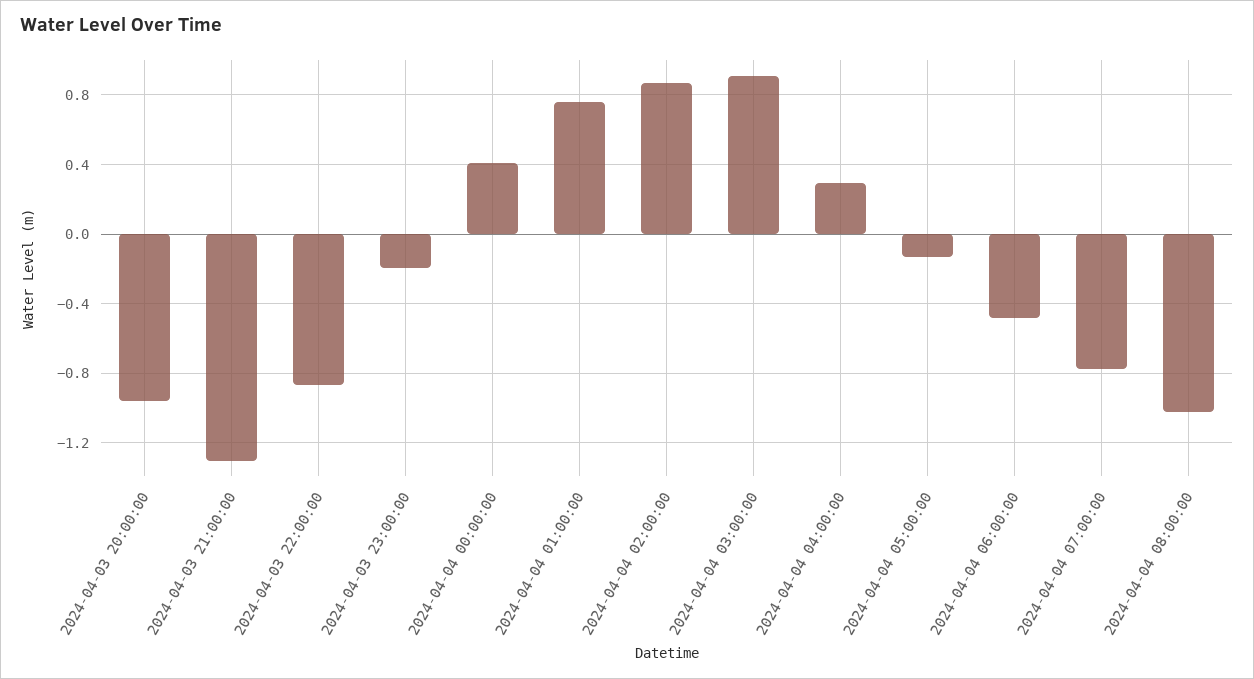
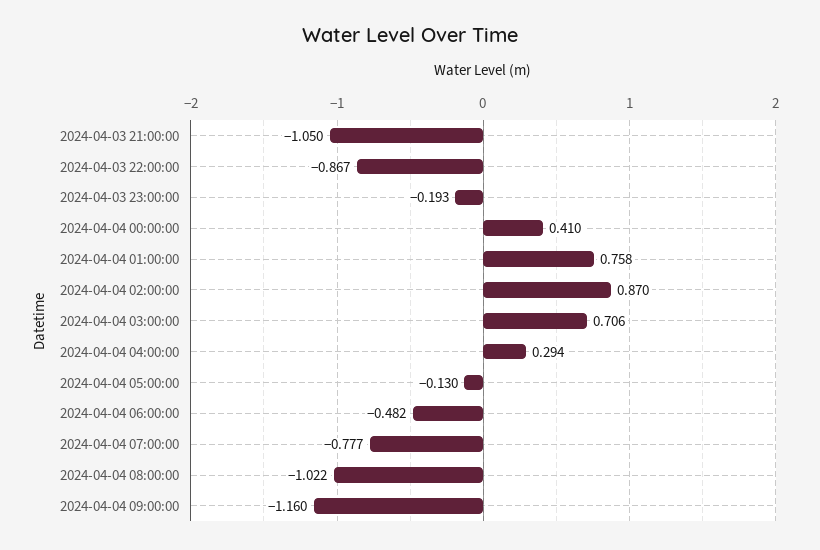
2024-04-03 20:00:00: -0.95 -> none
2024-04-03 21:00:00: -1.3 -> -1.05
2024-04-04 03:00:00: 0.9 -> 0.706
2024-04-04 09:00:00: none -> -1.16

